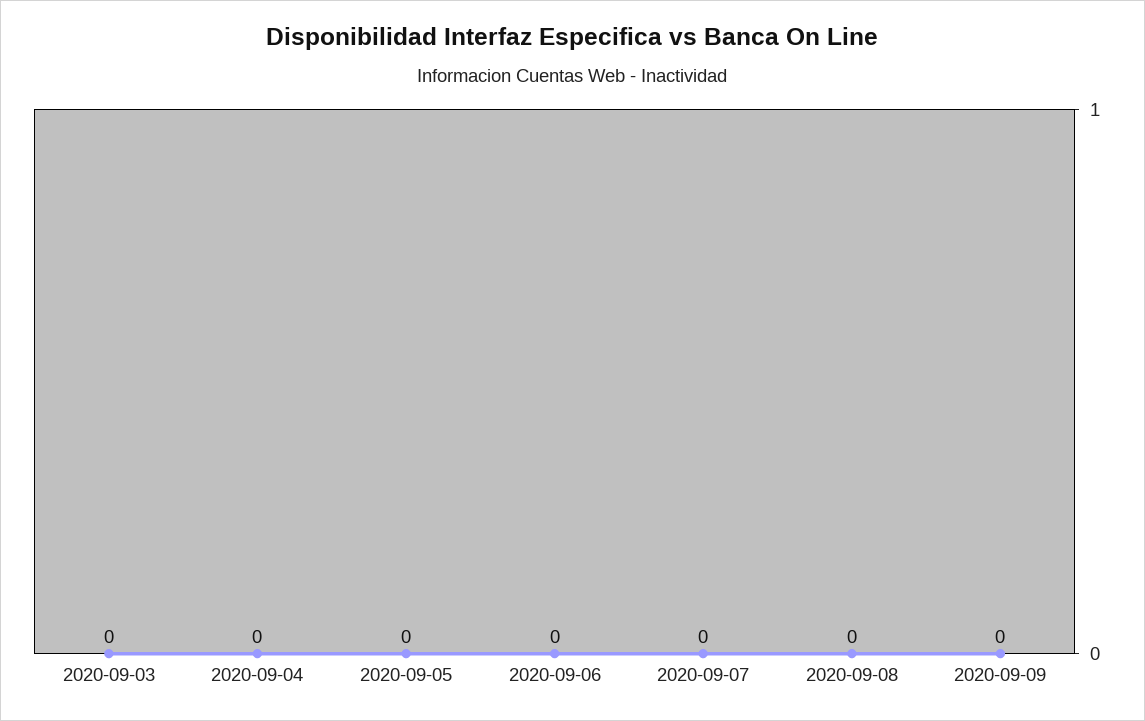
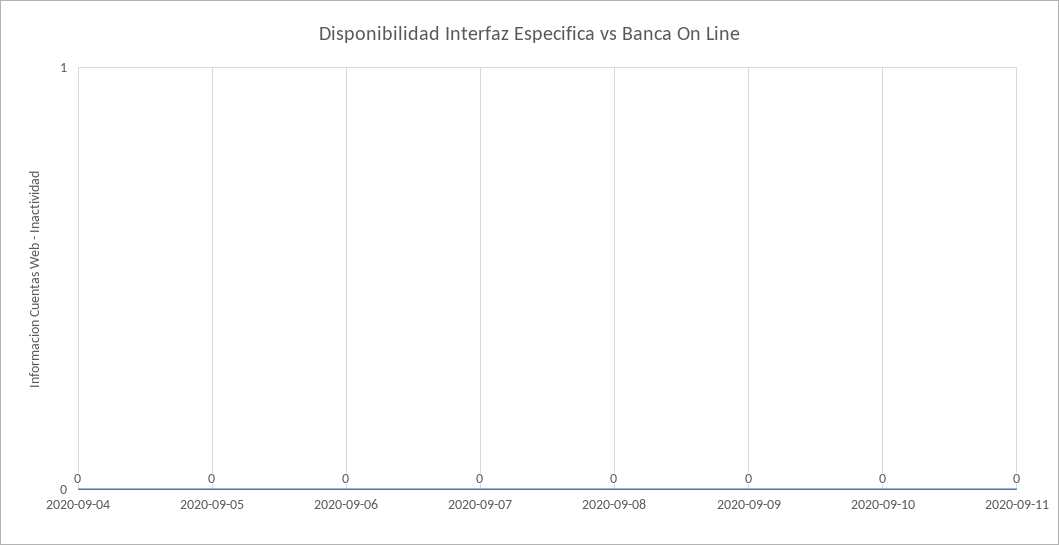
2020-09-03: 0 -> none
2020-09-10: none -> 0
2020-09-11: none -> 0

